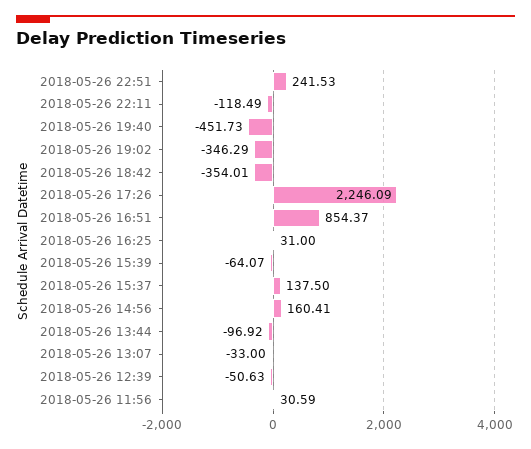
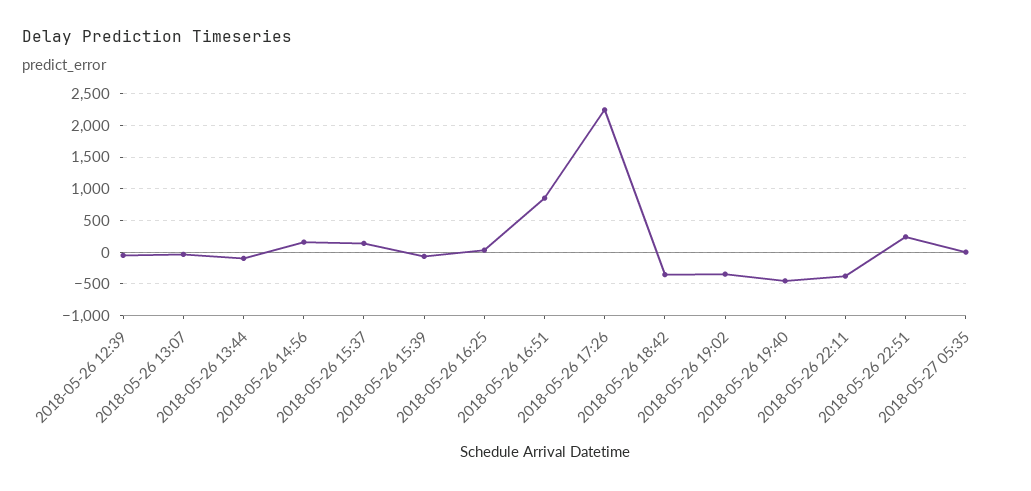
2018-05-26 22:11: -118.49 -> -400
2018-05-26 11:56: 30.59 -> none
2018-05-27 05:35: none -> 0

